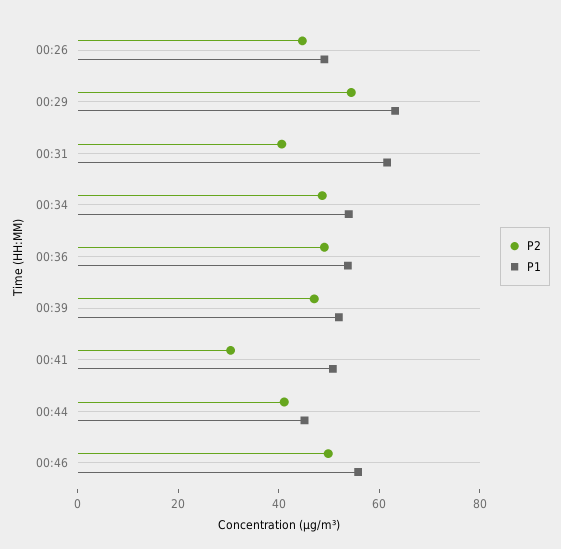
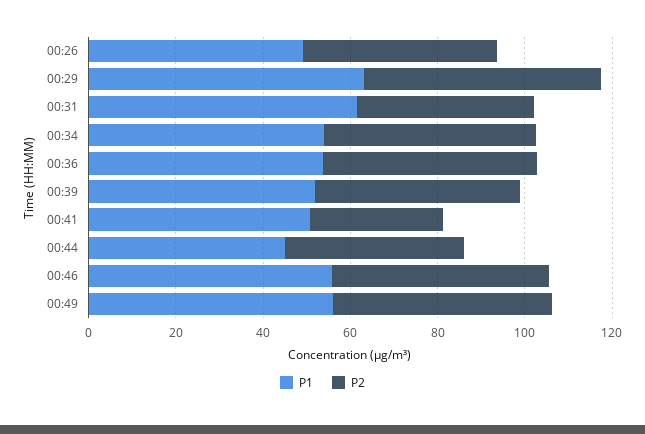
P1, 00:49: none -> 55
P2, 00:49: none -> 50

